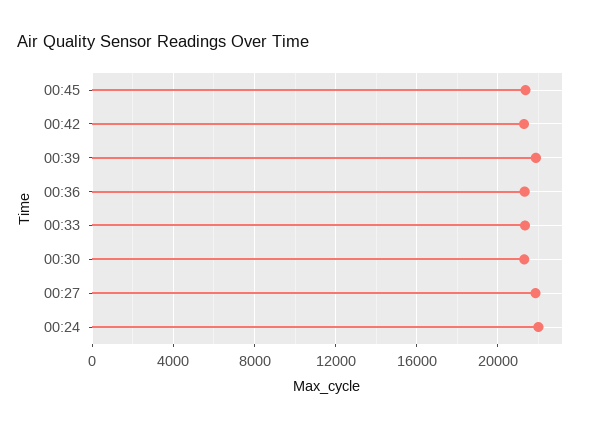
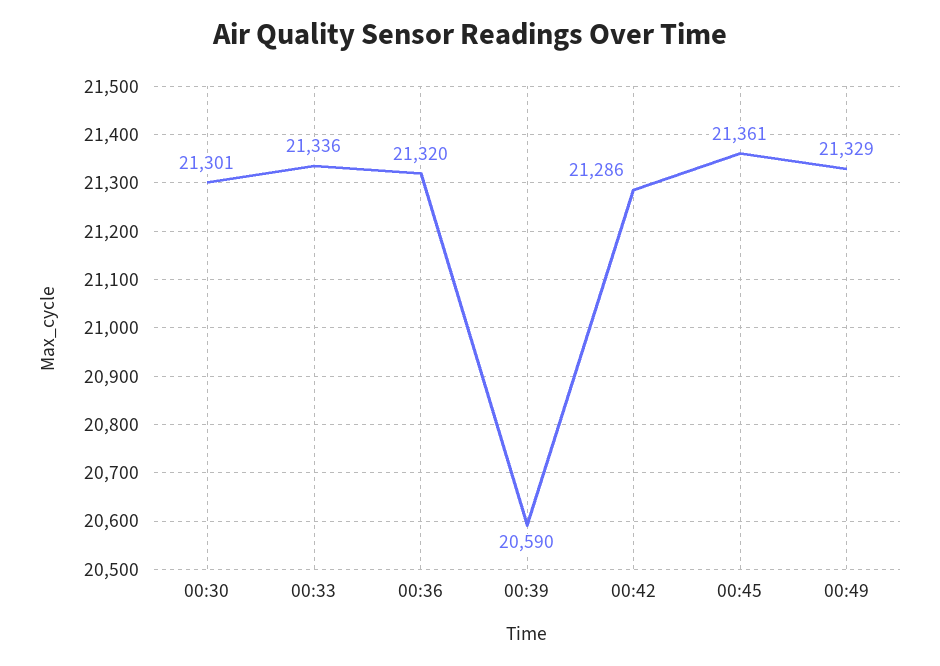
00:39: 22000 -> 20590
00:27: 22000 -> none
00:24: 22000 -> none
00:49: none -> 21329

